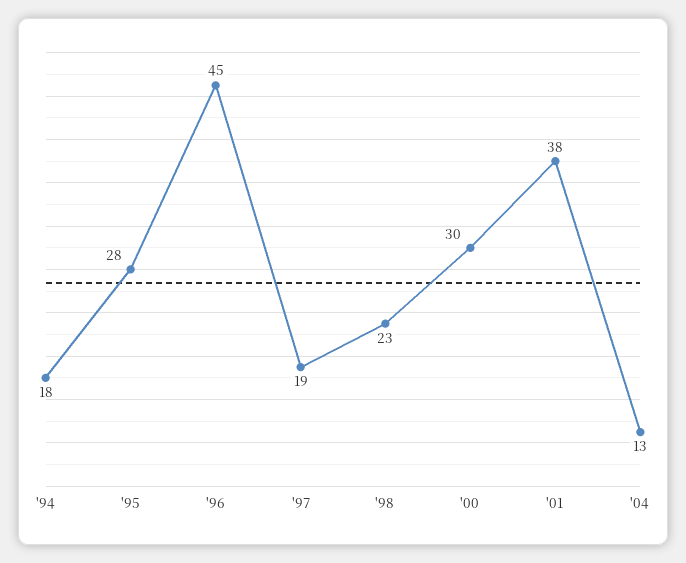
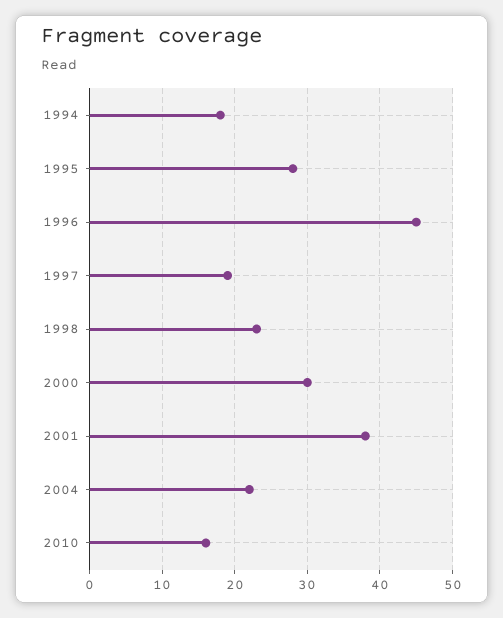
'04: 13 -> 22
2010: none -> 16

